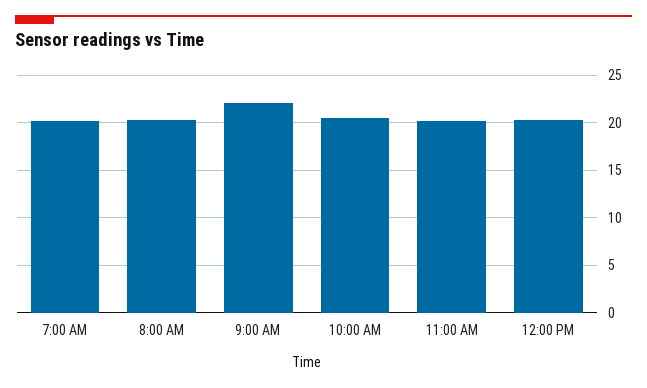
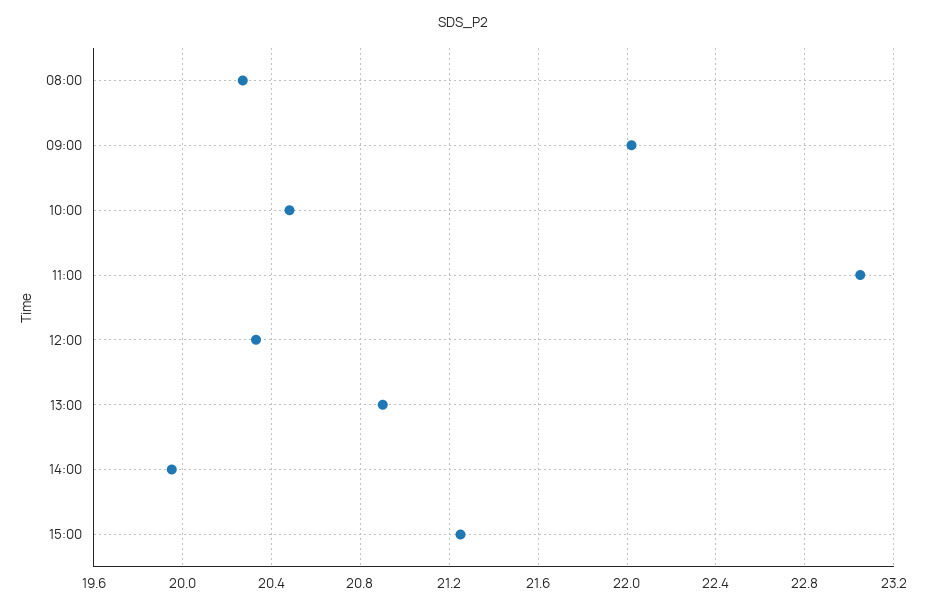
7:00 AM: 20 -> none
11:00 AM: 20 -> 23.05
13:00: none -> 20.9
14:00: none -> 19.95
15:00: none -> 21.25

